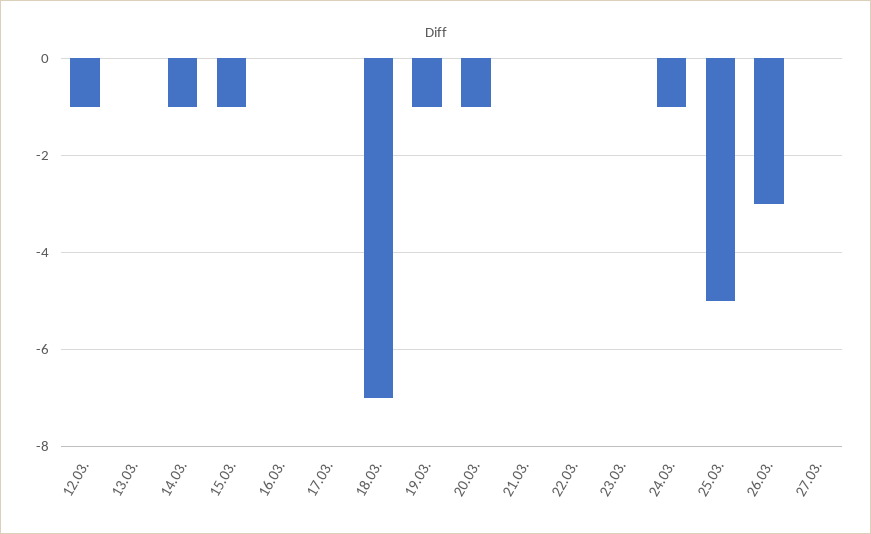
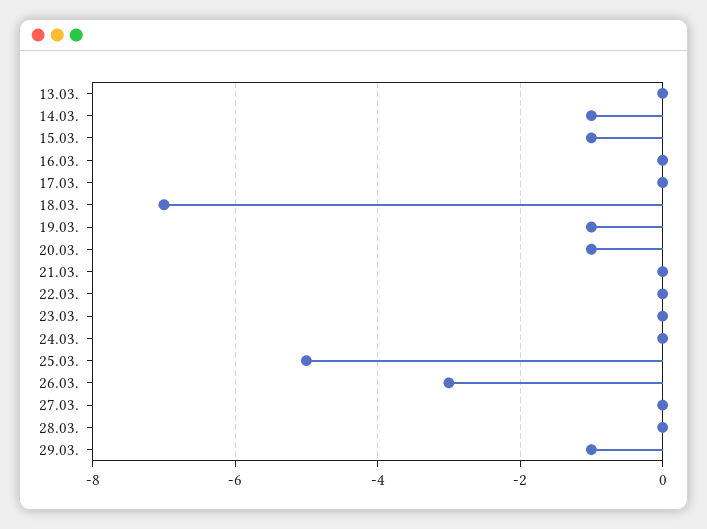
12.03.: -1 -> none
24.03.: -1 -> 0
28.03.: none -> 0
29.03.: none -> -1

